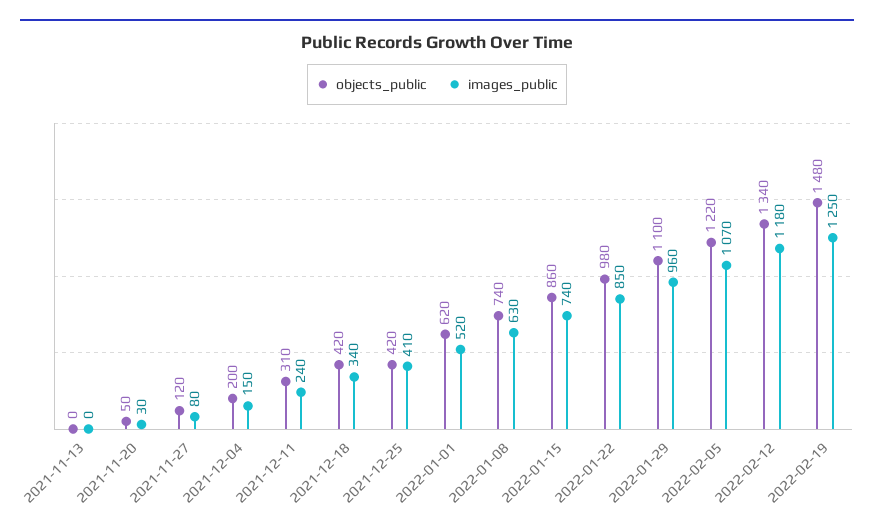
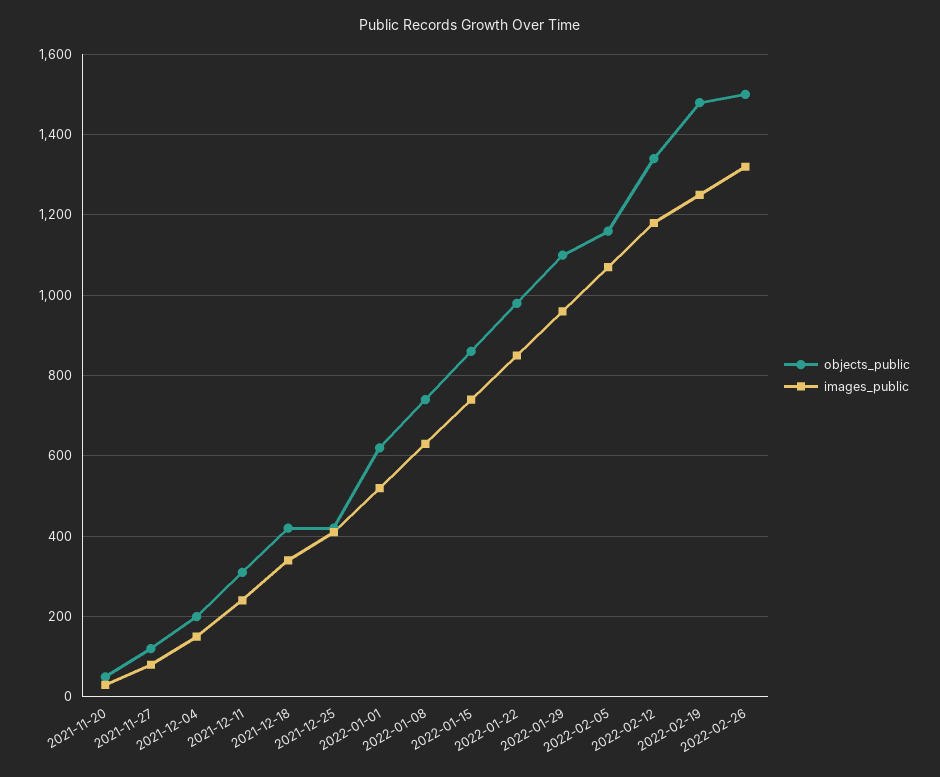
objects_public, 2021-11-13: 0 -> none
images_public, 2021-11-13: 0 -> none
objects_public, 2022-02-05: 1220 -> 1160
objects_public, 2022-02-26: none -> 1500
images_public, 2022-02-26: none -> 1320

